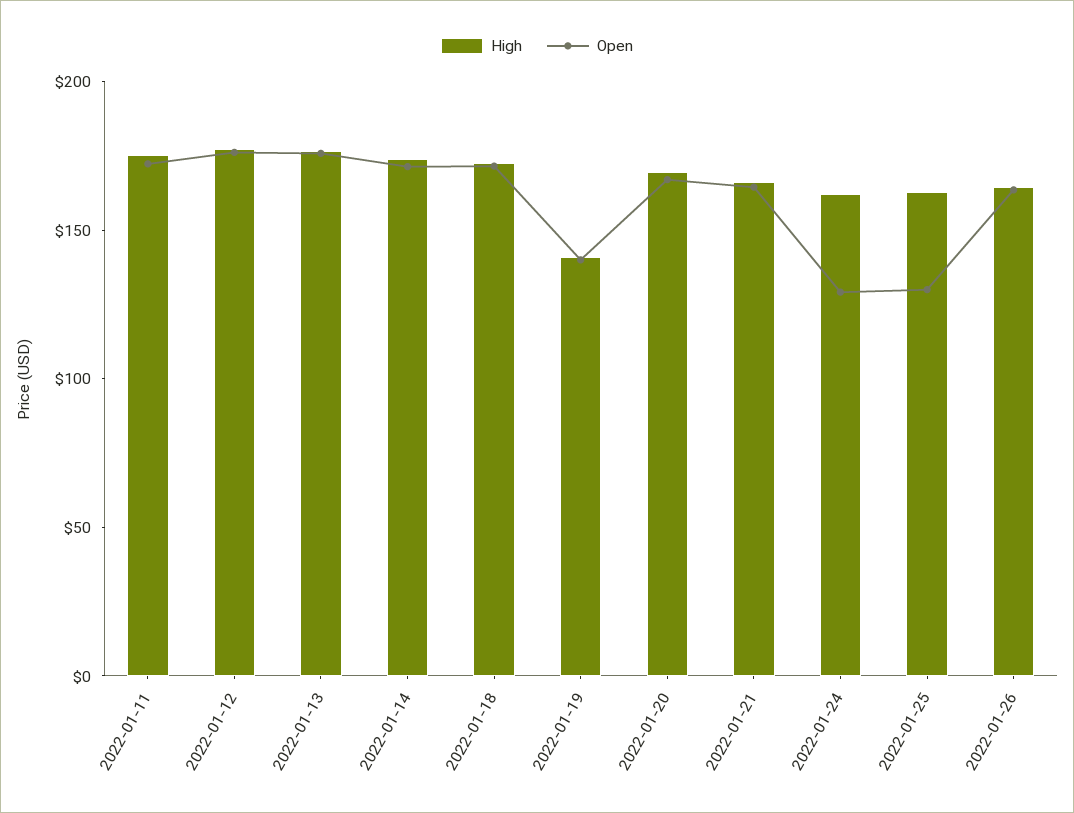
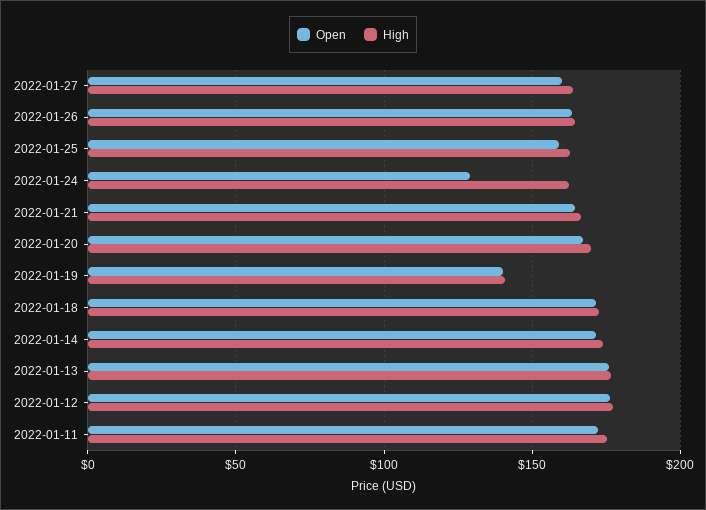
Open, 2022-01-25: 130 -> 160
Open, 2022-01-27: none -> 160
High, 2022-01-27: none -> 165

